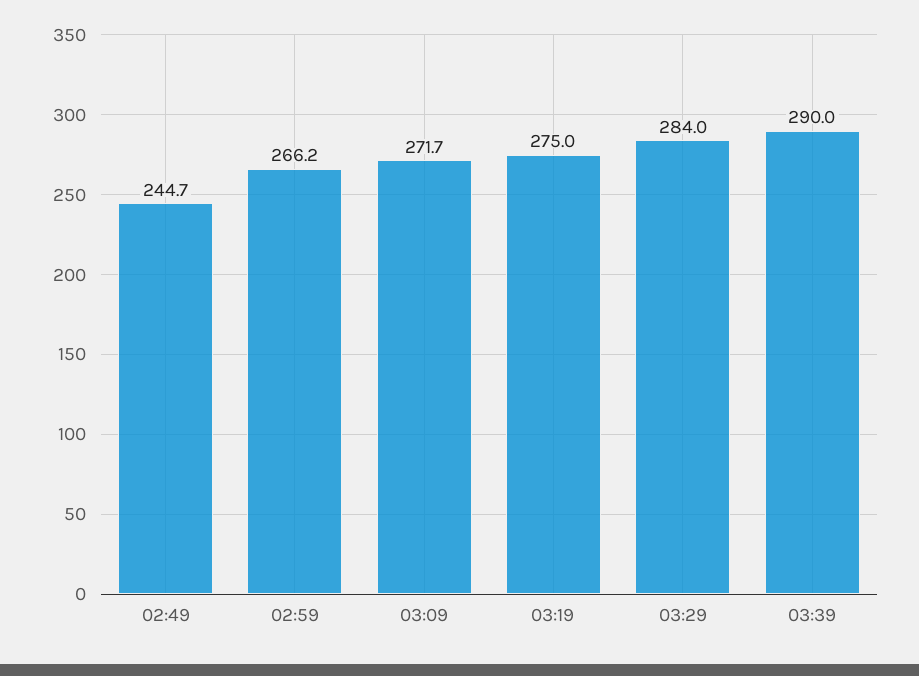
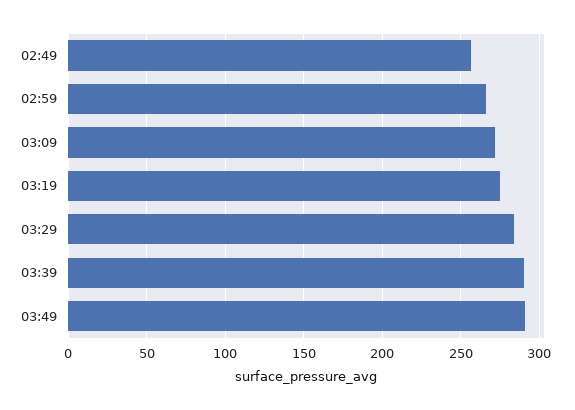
02:49: 244.7 -> 255
03:49: none -> 290

